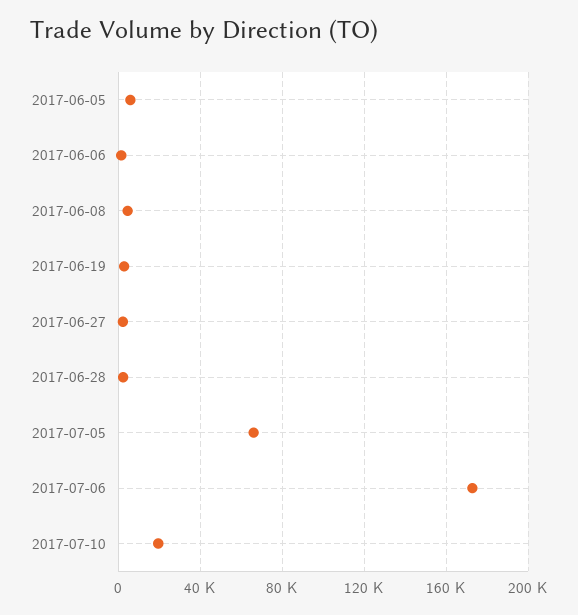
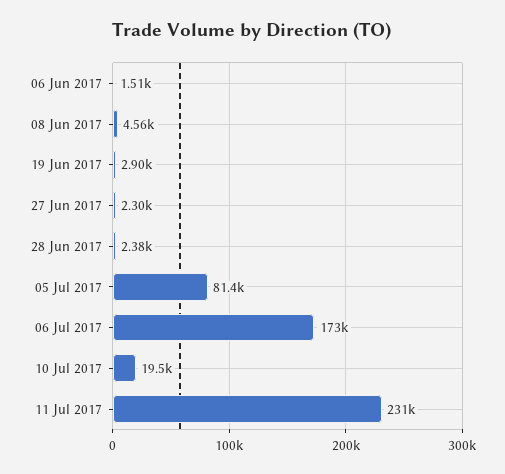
2017-06-05: 5000 -> none
2017-07-05: 65000 -> 81400
11 Jul 2017: none -> 231000

